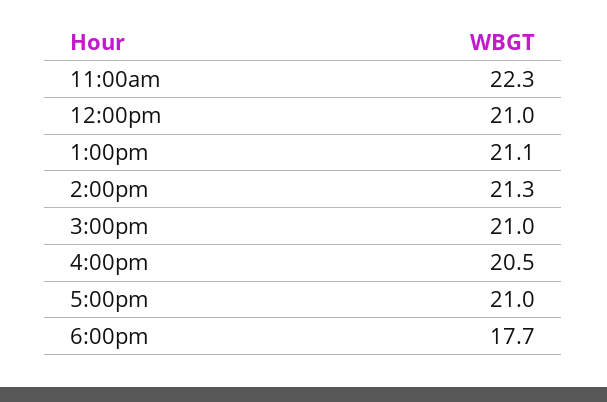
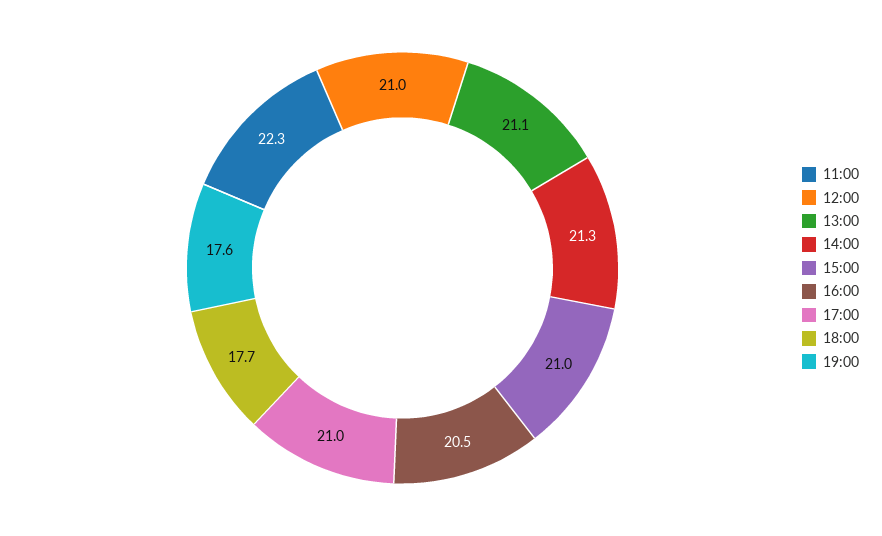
19:00: none -> 17.6

